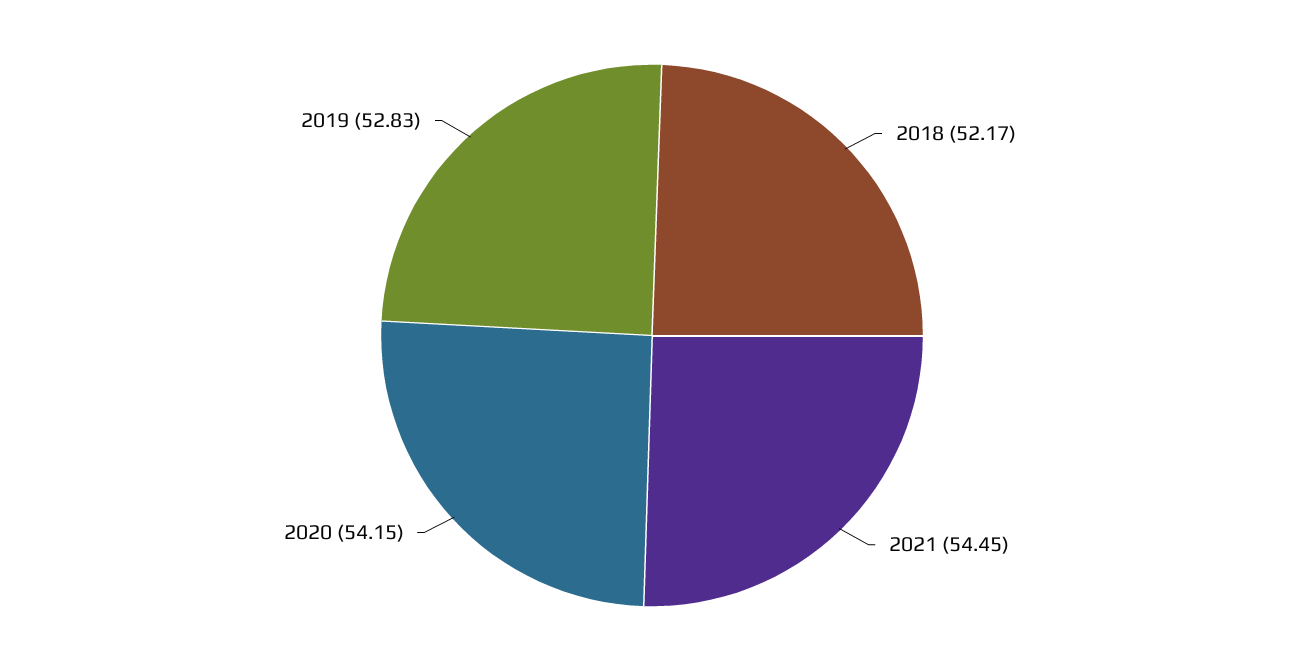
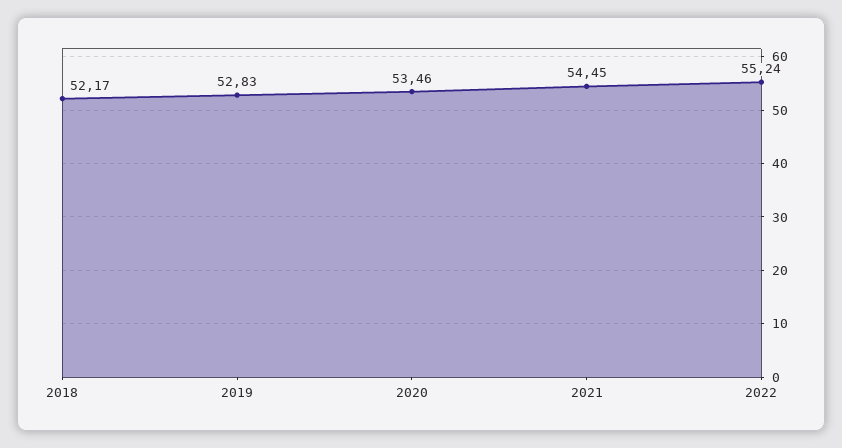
2020: 54.15 -> 53.46
2022: none -> 55.24

